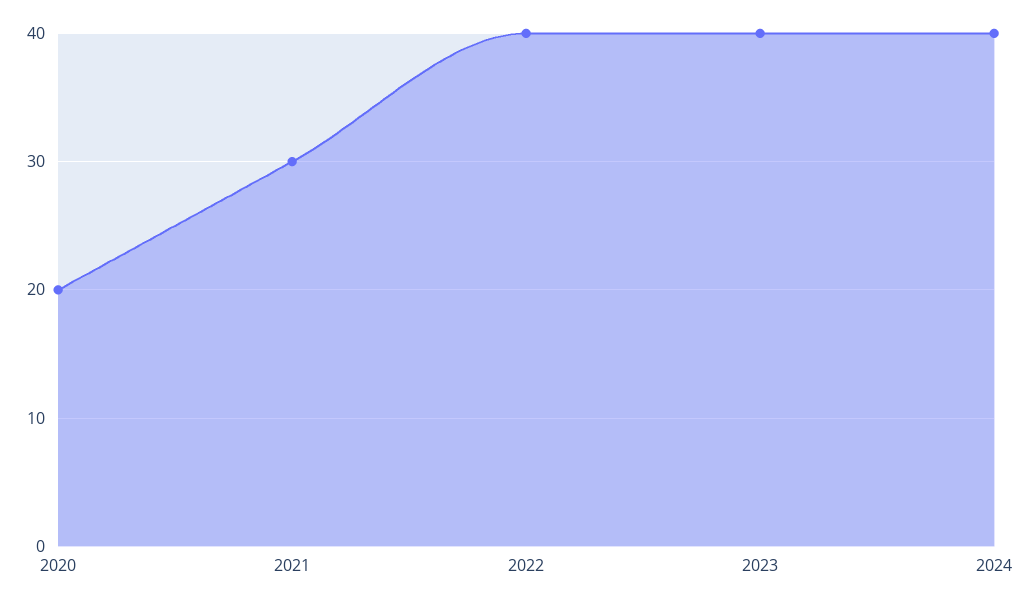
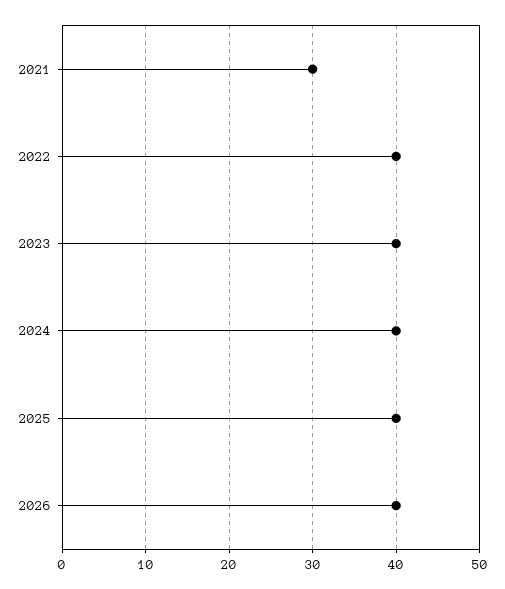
2020: 20 -> none
2025: none -> 40
2026: none -> 40

